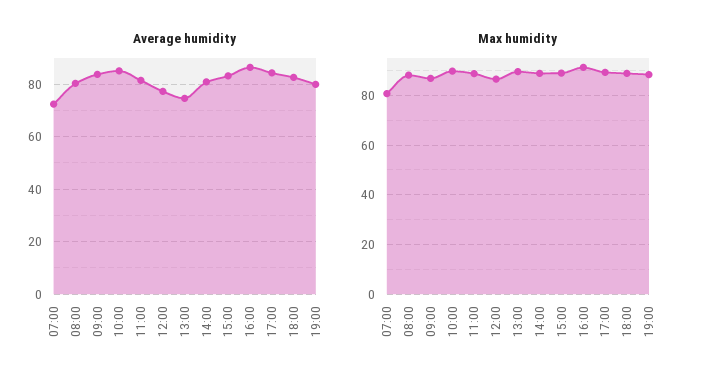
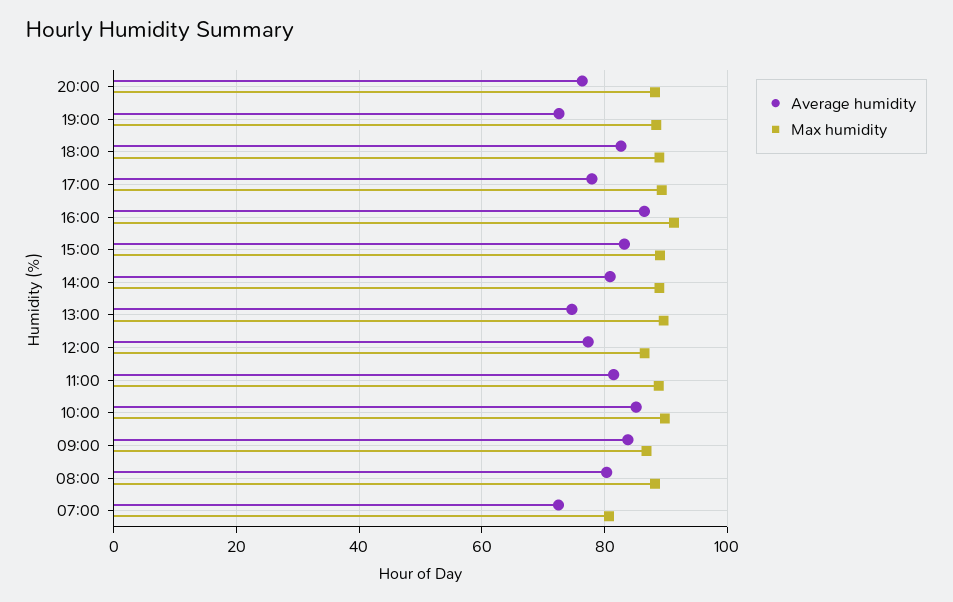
Average humidity, 17:00: 85 -> 78
Average humidity, 19:00: 80 -> 72
Average humidity, 20:00: none -> 76
Max humidity, 20:00: none -> 88

